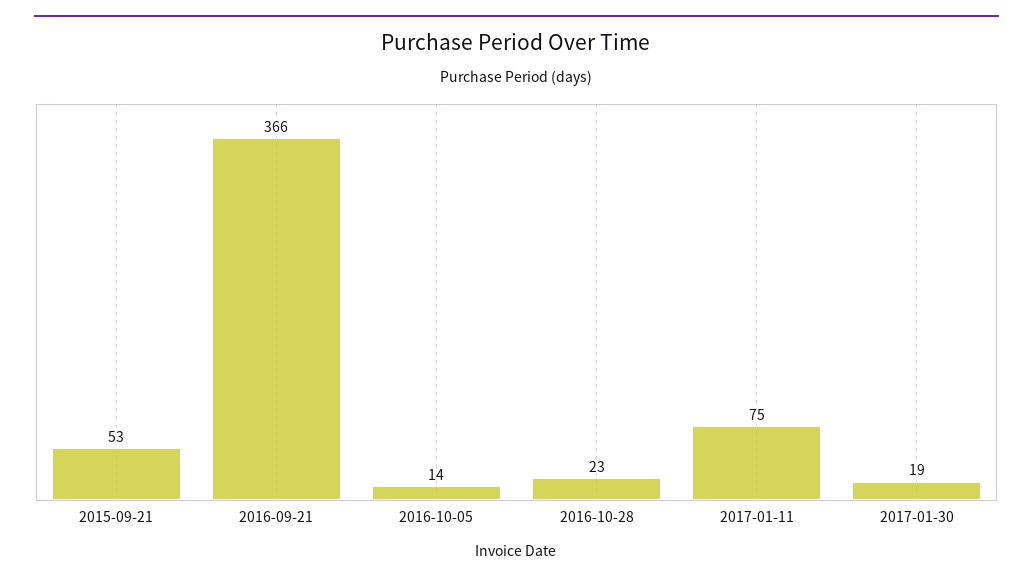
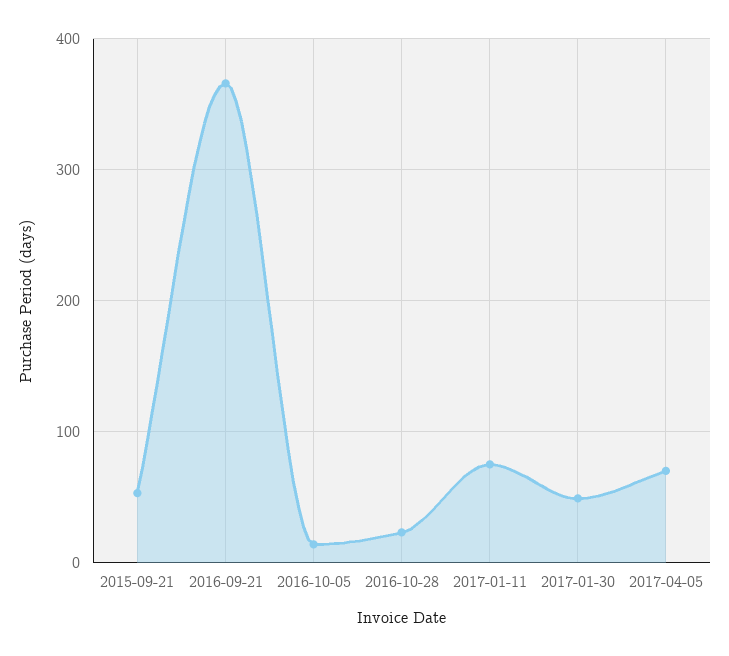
2017-01-30: 19 -> 50
2017-04-05: none -> 70

